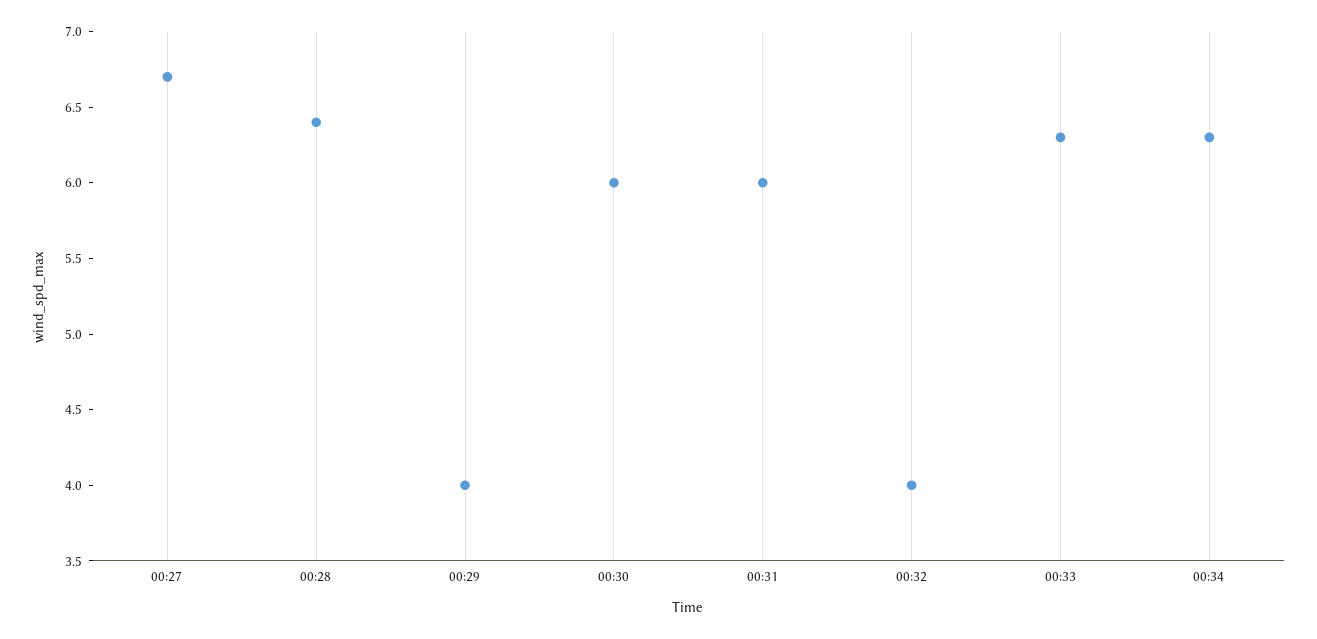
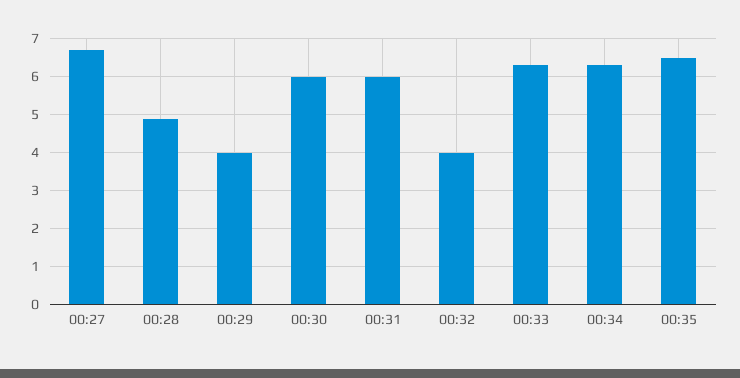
00:28: 6.4 -> 5
00:35: none -> 6.5

